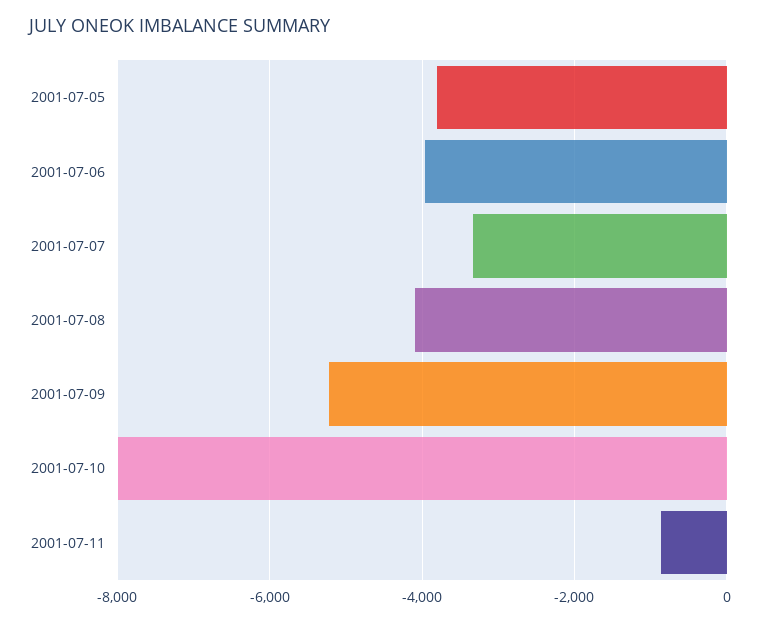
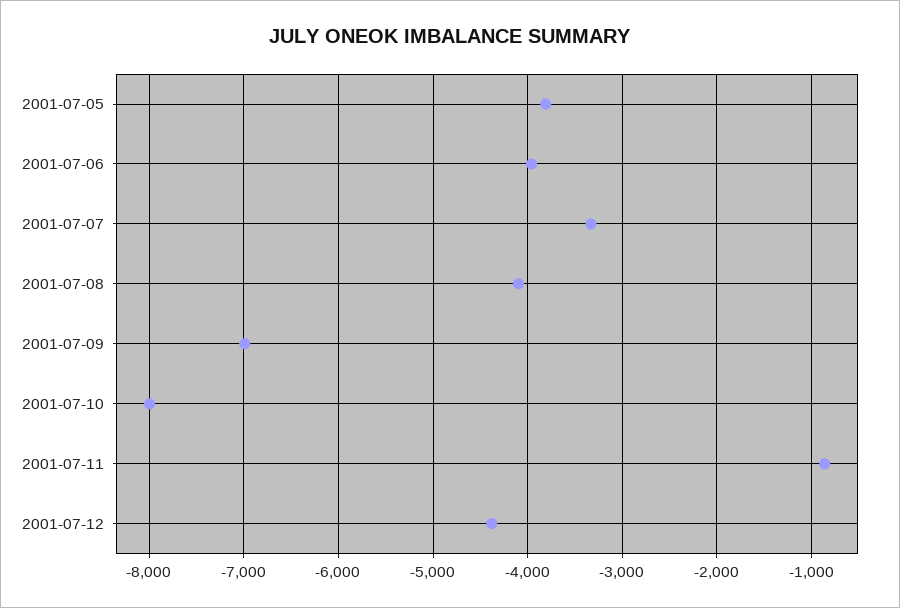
2001-07-09: -5200 -> -7000
2001-07-12: none -> -4400

